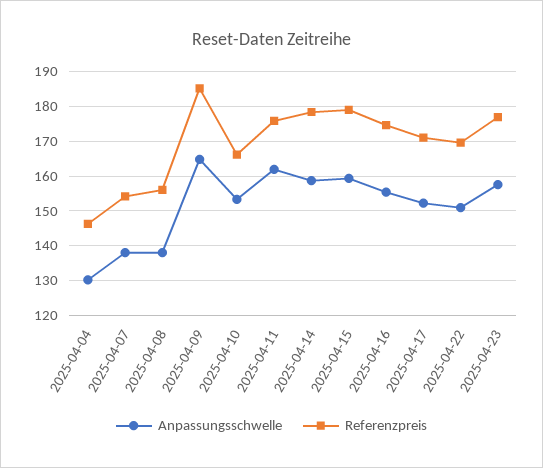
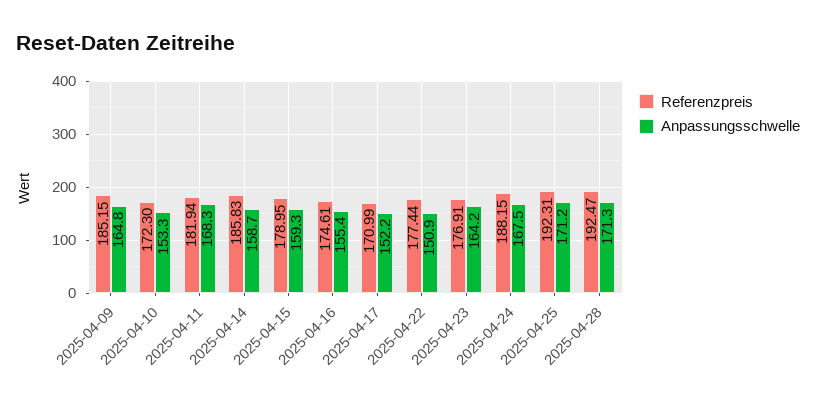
Anpassungsschwelle, 2025-04-04: 130 -> none
Referenzpreis, 2025-04-04: 146 -> none
Anpassungsschwelle, 2025-04-07: 138 -> none
Referenzpreis, 2025-04-07: 154 -> none
Anpassungsschwelle, 2025-04-08: 138 -> none
Referenzpreis, 2025-04-08: 156 -> none
Referenzpreis, 2025-04-10: 166 -> 172.3
Anpassungsschwelle, 2025-04-11: 162 -> 168.3
Referenzpreis, 2025-04-11: 176 -> 181.94
Referenzpreis, 2025-04-14: 178 -> 185.83
Referenzpreis, 2025-04-22: 170 -> 177.44
Anpassungsschwelle, 2025-04-23: 158 -> 164.2
Referenzpreis, 2025-04-24: none -> 188.15
Anpassungsschwelle, 2025-04-24: none -> 167.5
Referenzpreis, 2025-04-25: none -> 192.31
Anpassungsschwelle, 2025-04-25: none -> 171.2
Referenzpreis, 2025-04-28: none -> 192.47
Anpassungsschwelle, 2025-04-28: none -> 171.3

